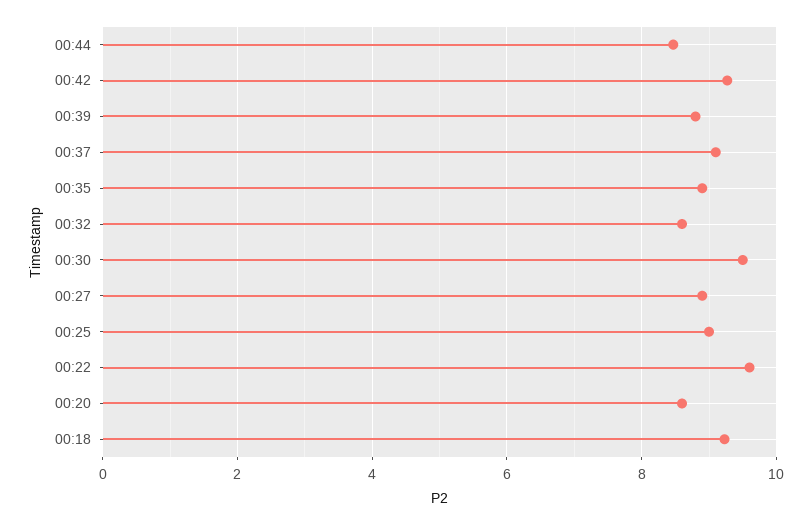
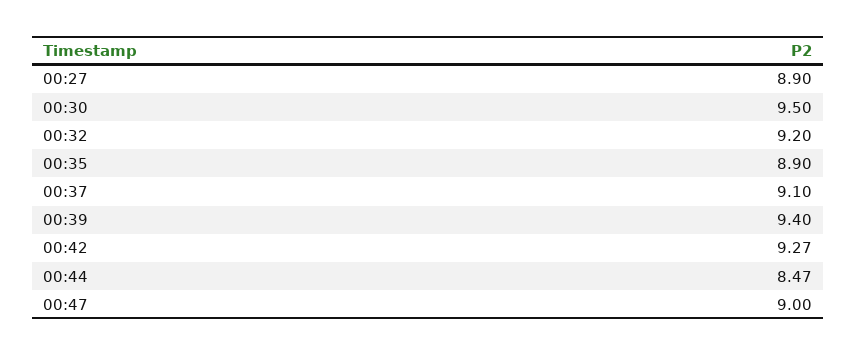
00:39: 8.8 -> 9.4
00:32: 8.6 -> 9.2
00:25: 9 -> none
00:22: 9.6 -> none
00:20: 8.6 -> none
00:18: 9.2 -> none
00:47: none -> 9

